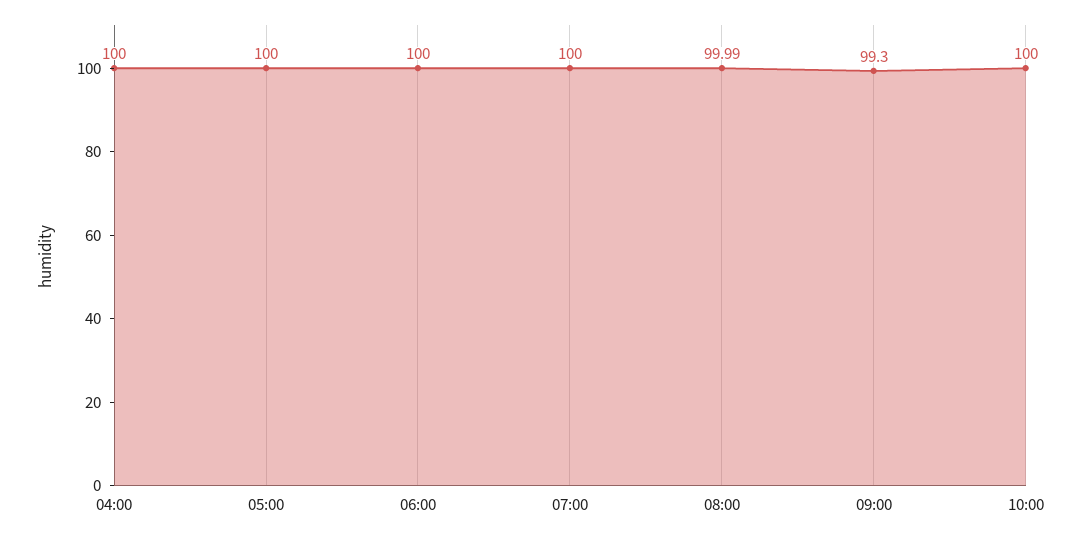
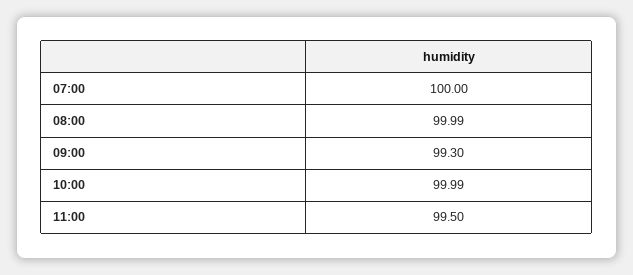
04:00: 100 -> none
05:00: 100 -> none
06:00: 100 -> none
10:00: 100 -> 99.99
11:00: none -> 99.5

